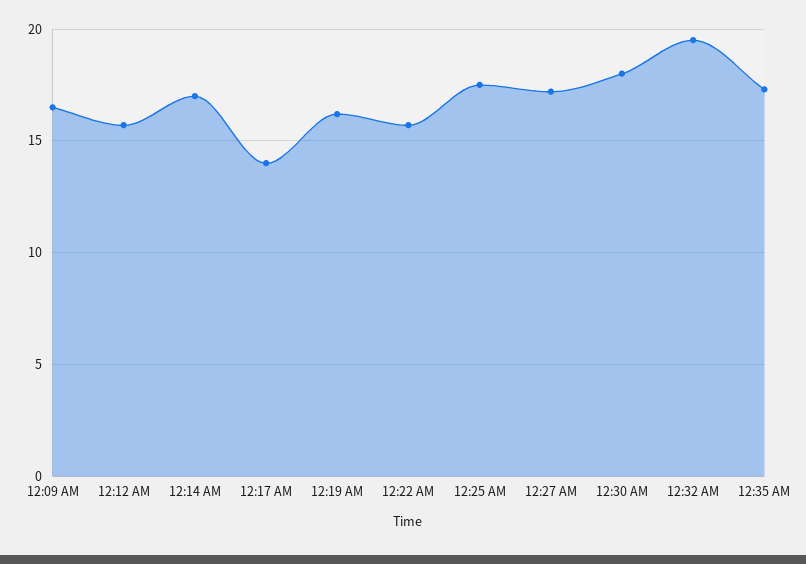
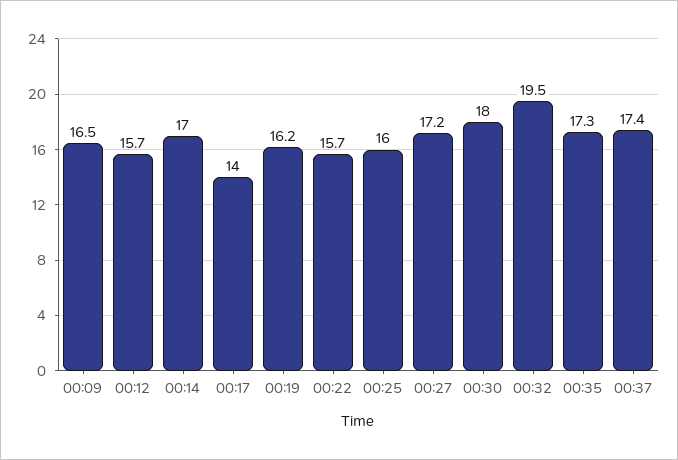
12:25 AM: 17.5 -> 16
00:37: none -> 17.4

